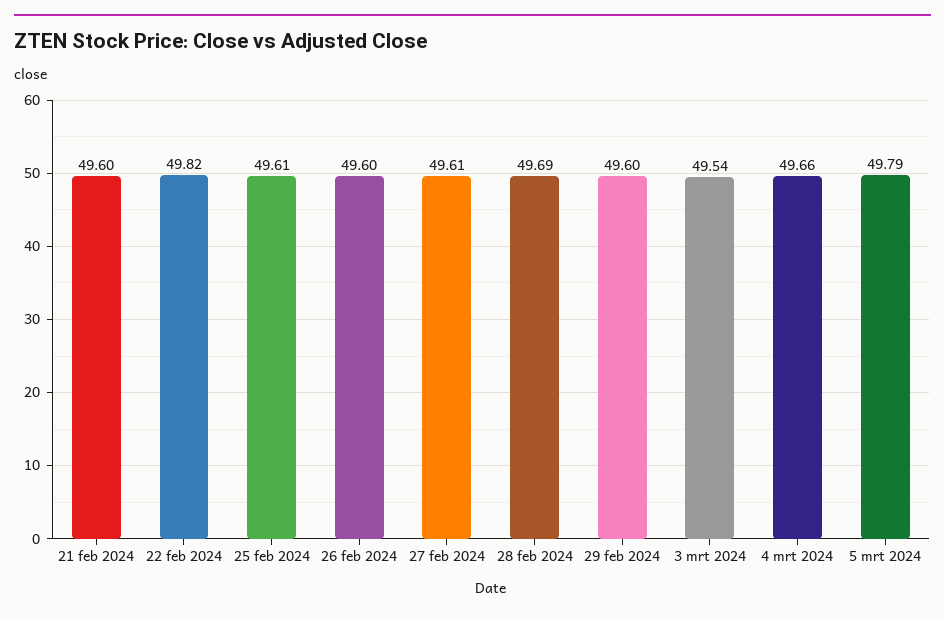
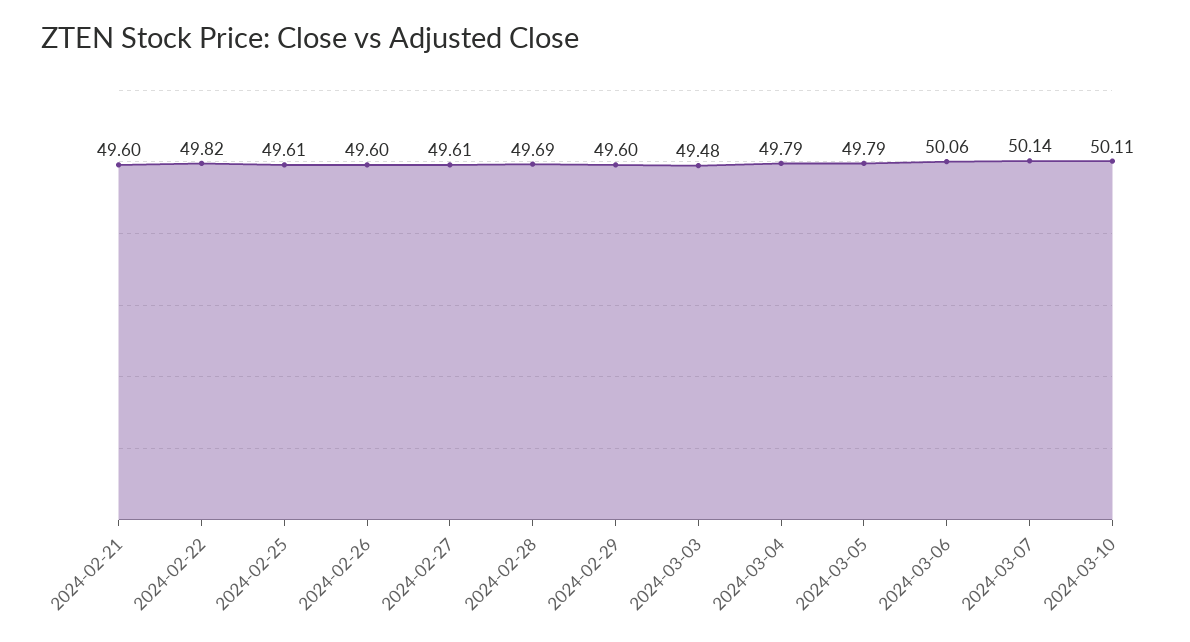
3 mrt 2024: 49.54 -> 49.48
4 mrt 2024: 49.66 -> 49.79
2024-03-06: none -> 50.06
2024-03-07: none -> 50.14
2024-03-10: none -> 50.11

